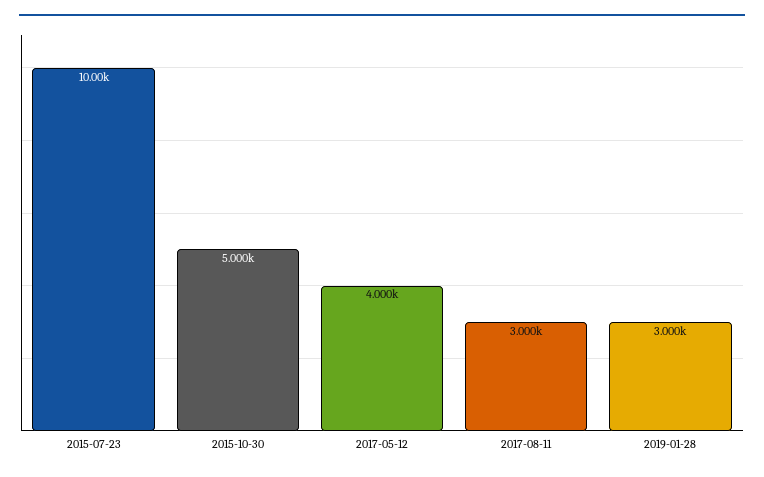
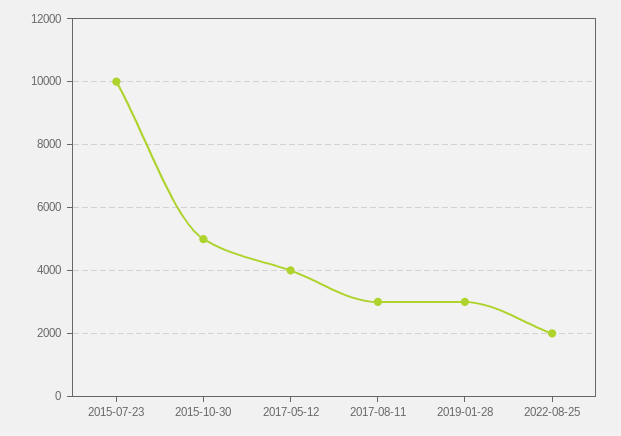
2022-08-25: none -> 2000

